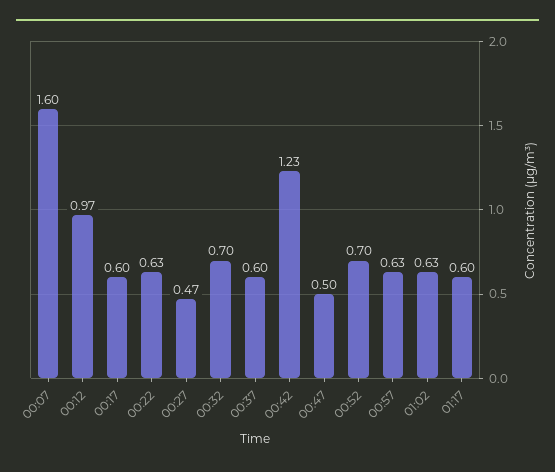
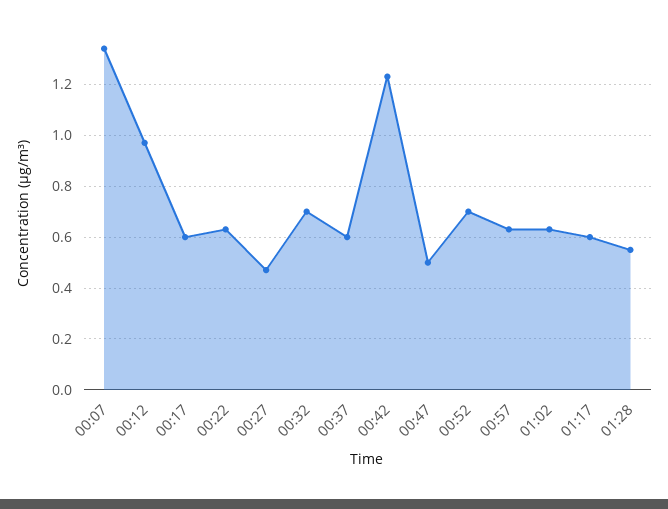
00:07: 1.6 -> 1.35
01:28: none -> 0.55

